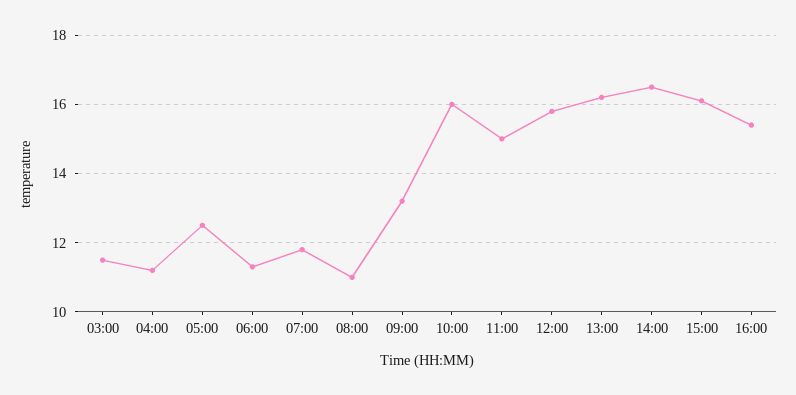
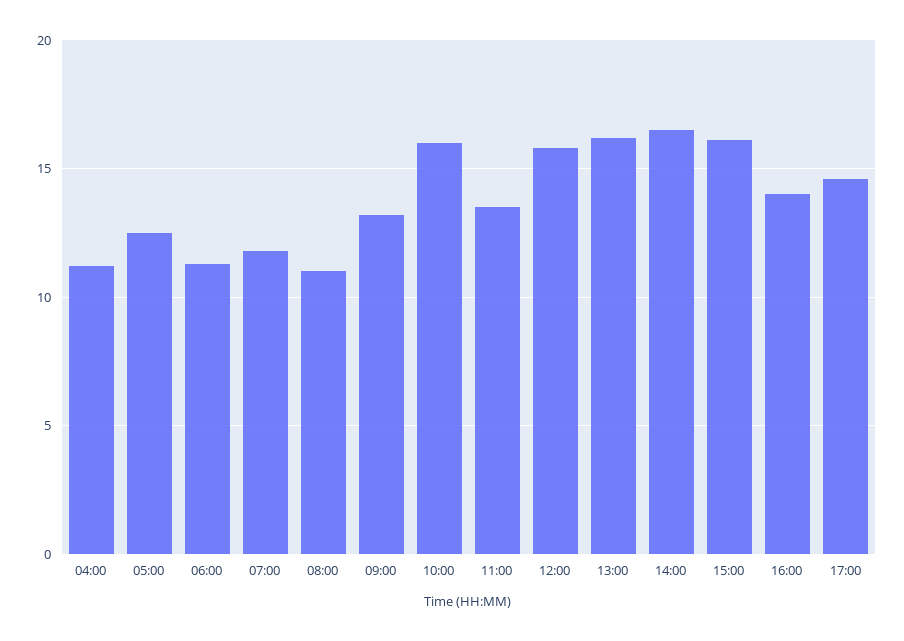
03:00: 11.5 -> none
11:00: 15 -> 13.5
16:00: 15.5 -> 14
17:00: none -> 14.5

